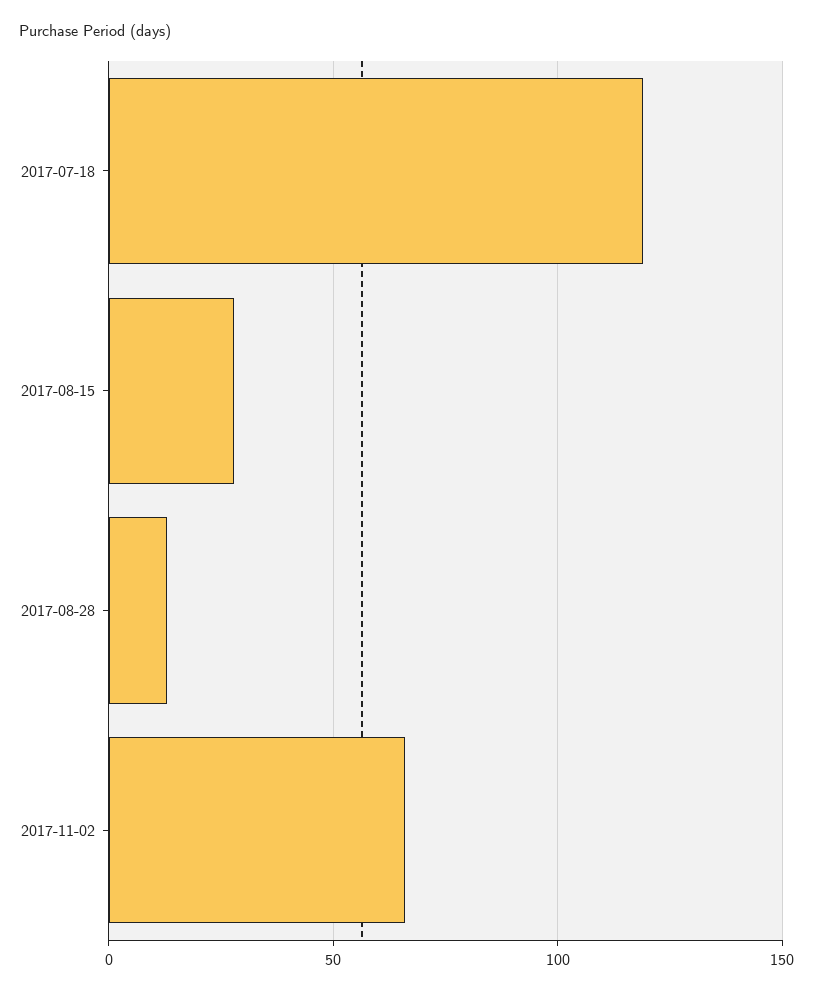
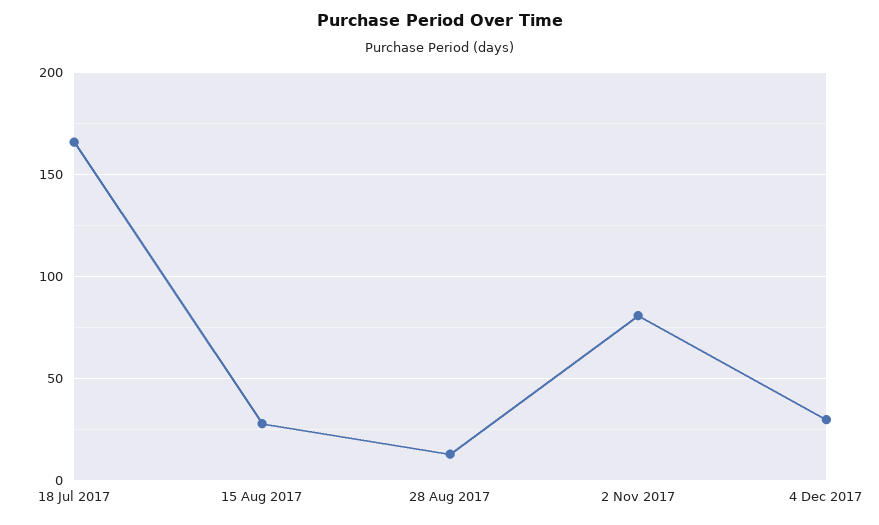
2017-07-18: 120 -> 165
2017-11-02: 65 -> 80
4 Dec 2017: none -> 30

